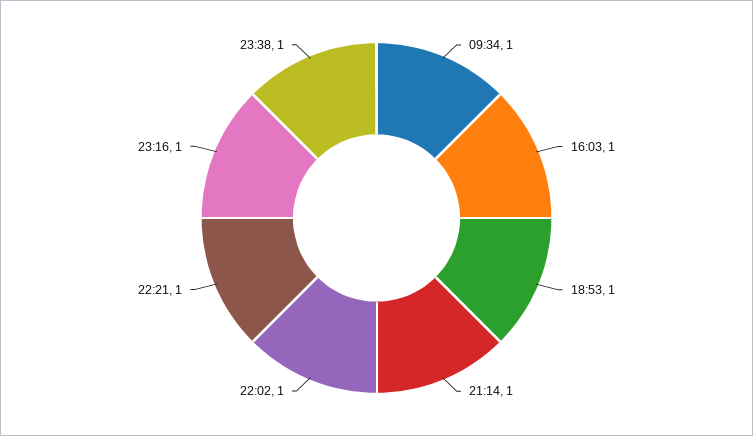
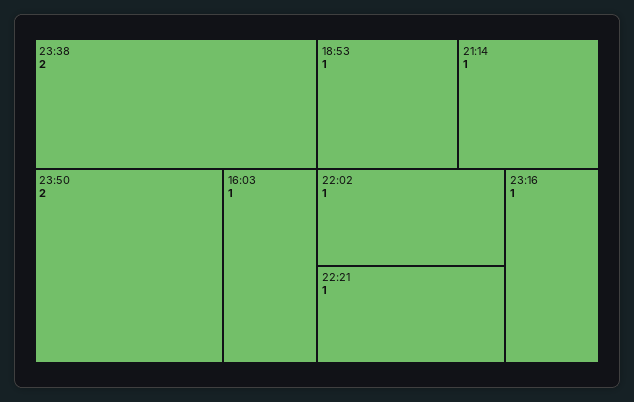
09:34: 1 -> none
23:38: 1 -> 2
23:50: none -> 2

